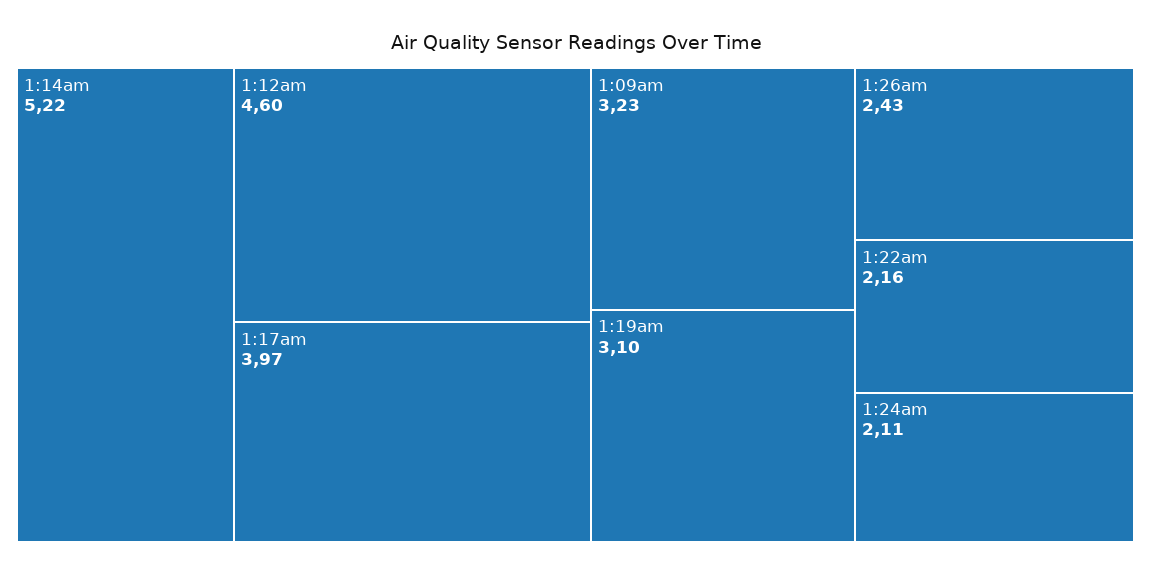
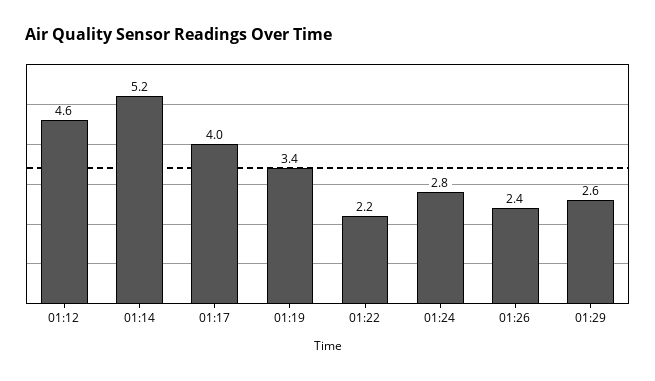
1:09am: 3.23 -> none
1:19am: 3.1 -> 3.4
1:24am: 2.11 -> 2.8
01:29: none -> 2.6

